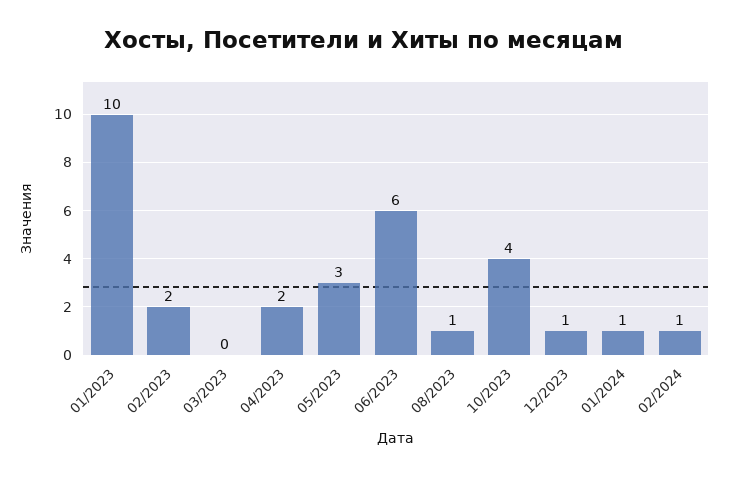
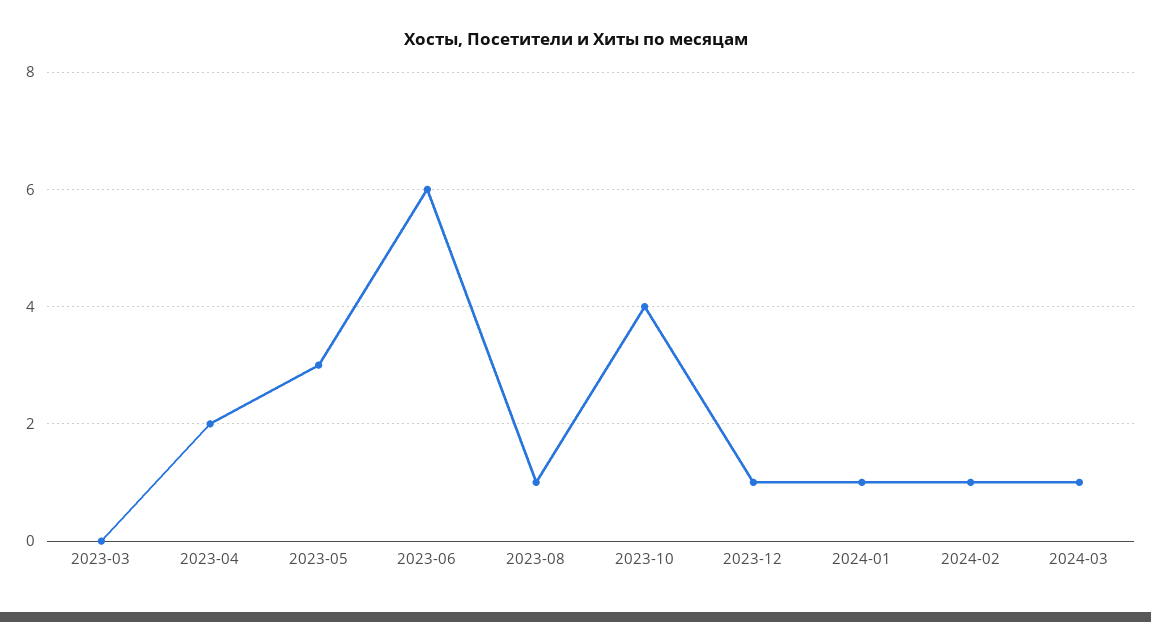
01/2023: 10 -> none
02/2023: 2 -> none
2024-03: none -> 1

